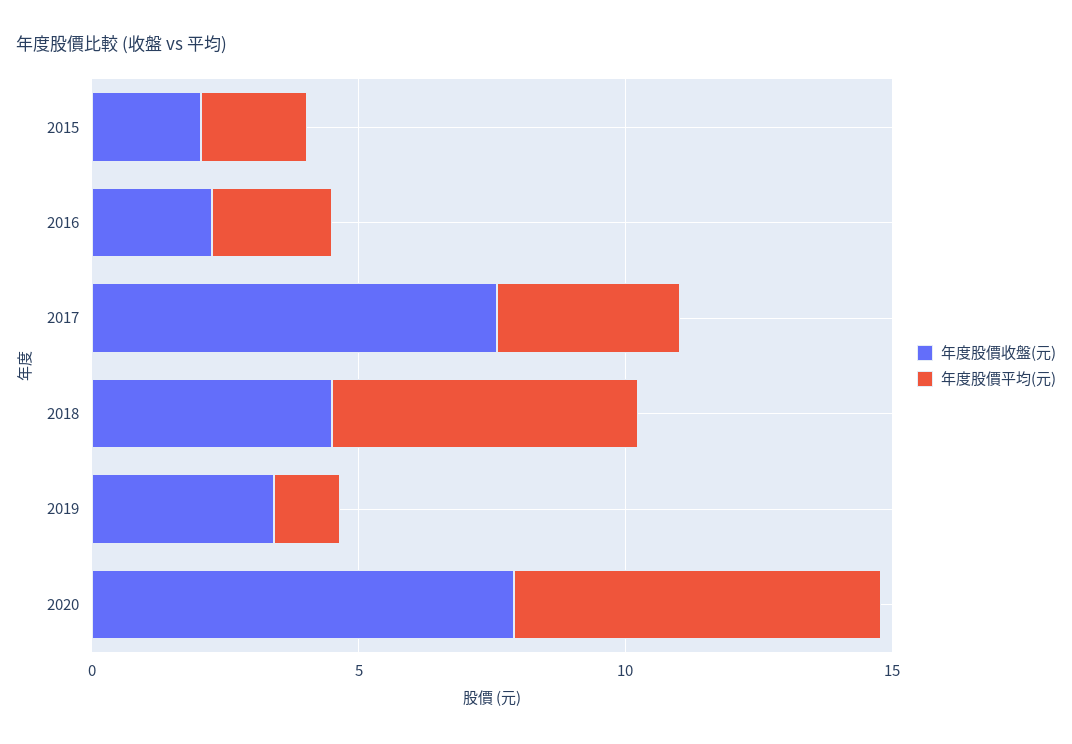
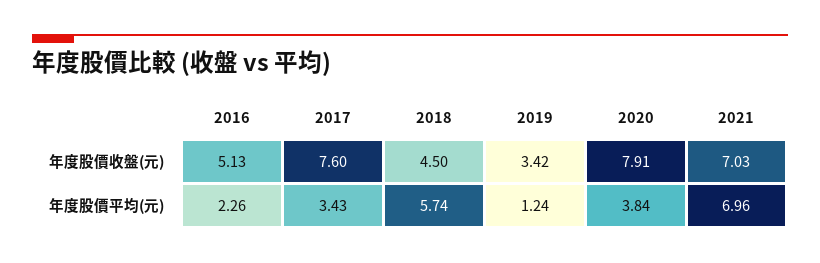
年度股價收盤(元), 2015: 2 -> none
年度股價平均(元), 2015: 2 -> none
年度股價收盤(元), 2016: 2 -> 5.13
年度股價平均(元), 2020: 7 -> 3.84
年度股價收盤(元), 2021: none -> 7.03
年度股價平均(元), 2021: none -> 6.96

